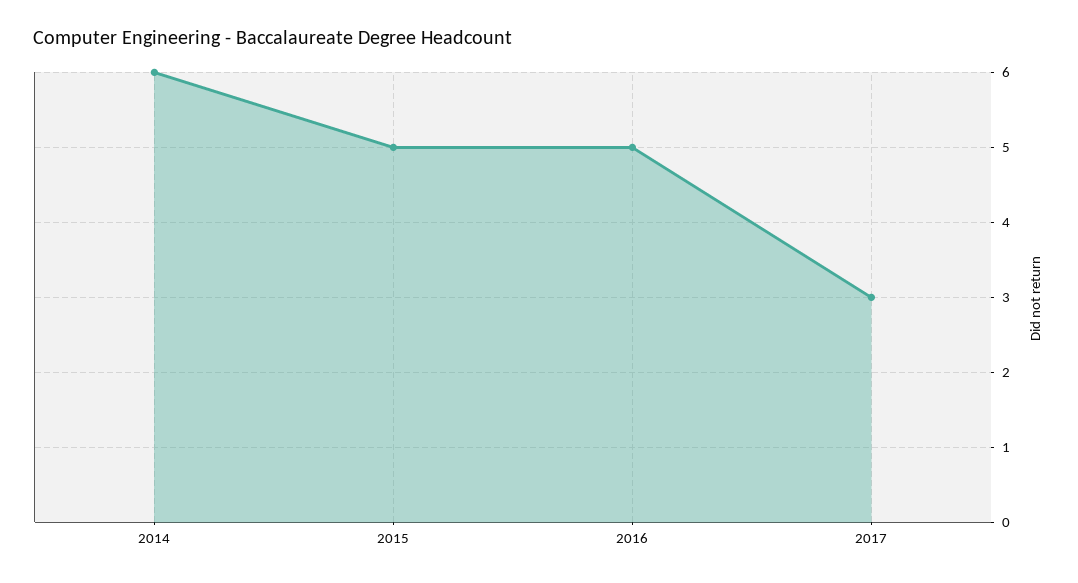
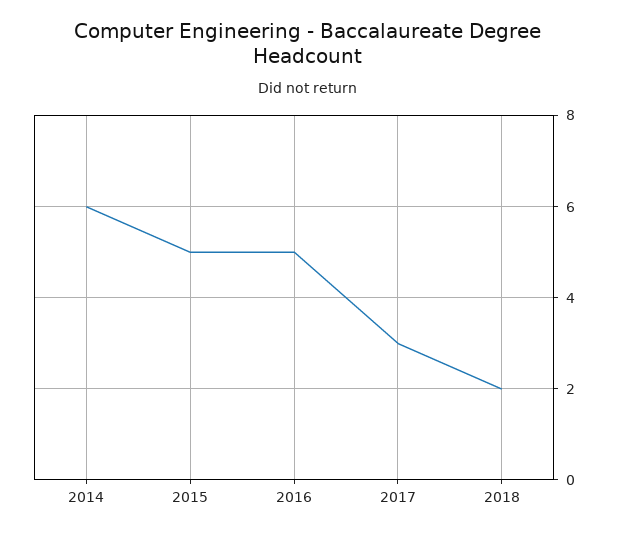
2018: none -> 2

